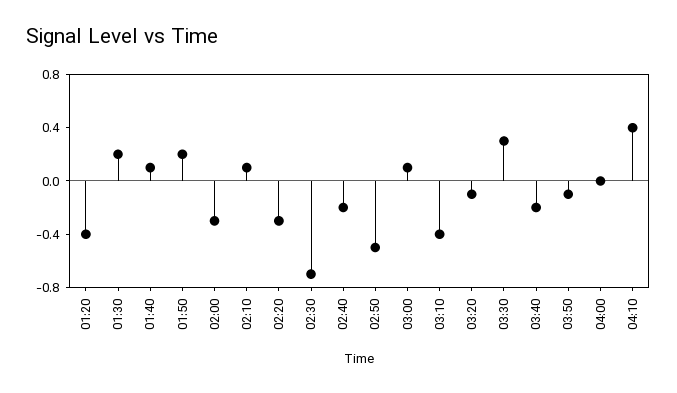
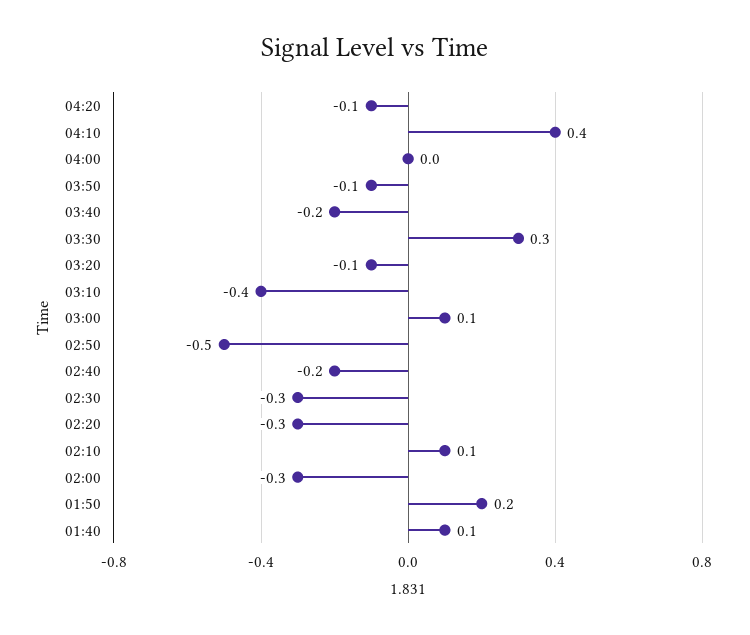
01:20: -0.4 -> none
01:30: 0.2 -> none
02:30: -0.7 -> -0.3
04:20: none -> -0.1

